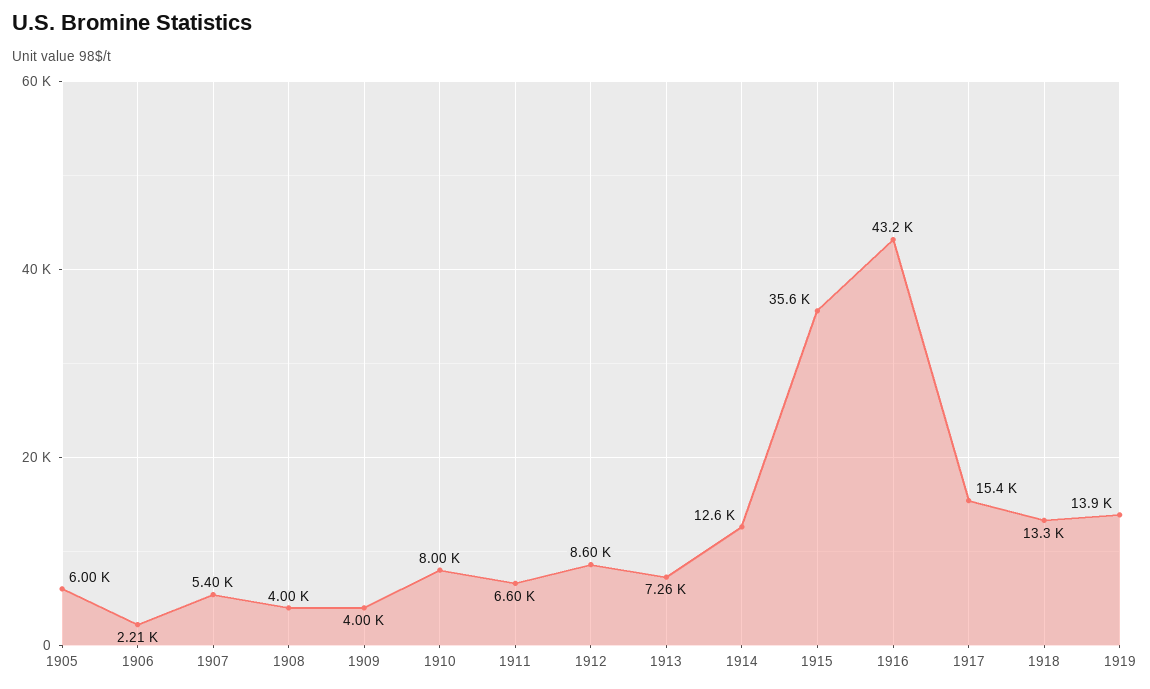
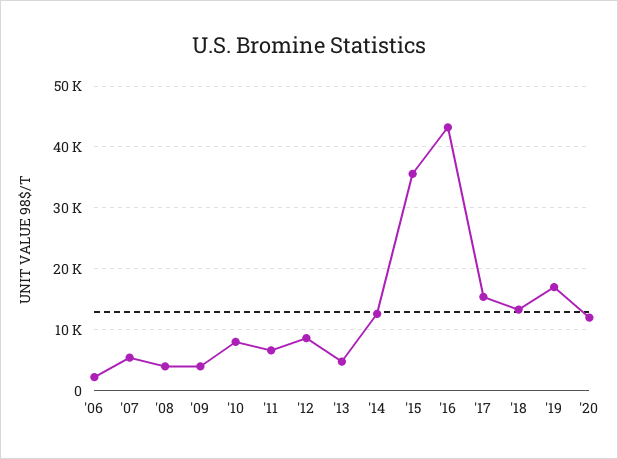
1905: 6000 -> none
1913: 7260 -> 5000
1919: 13900 -> 17000
'20: none -> 12000

